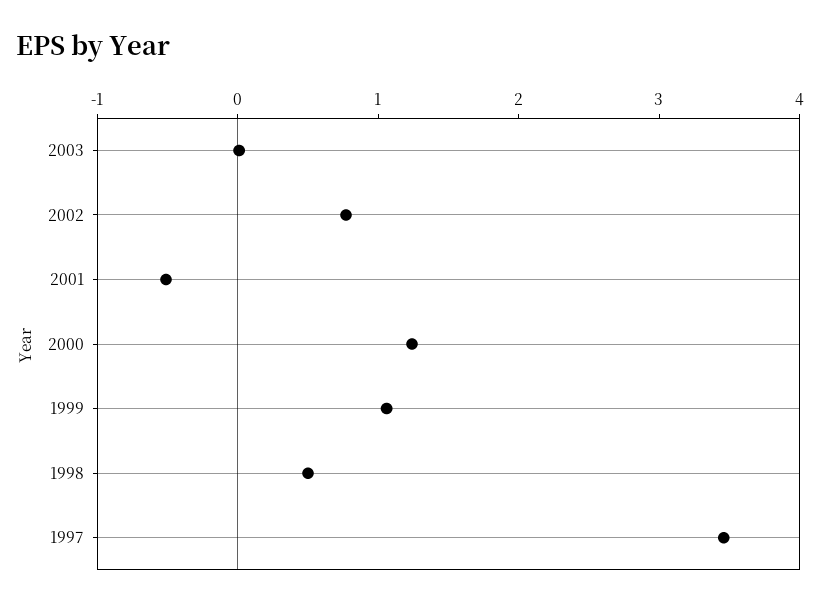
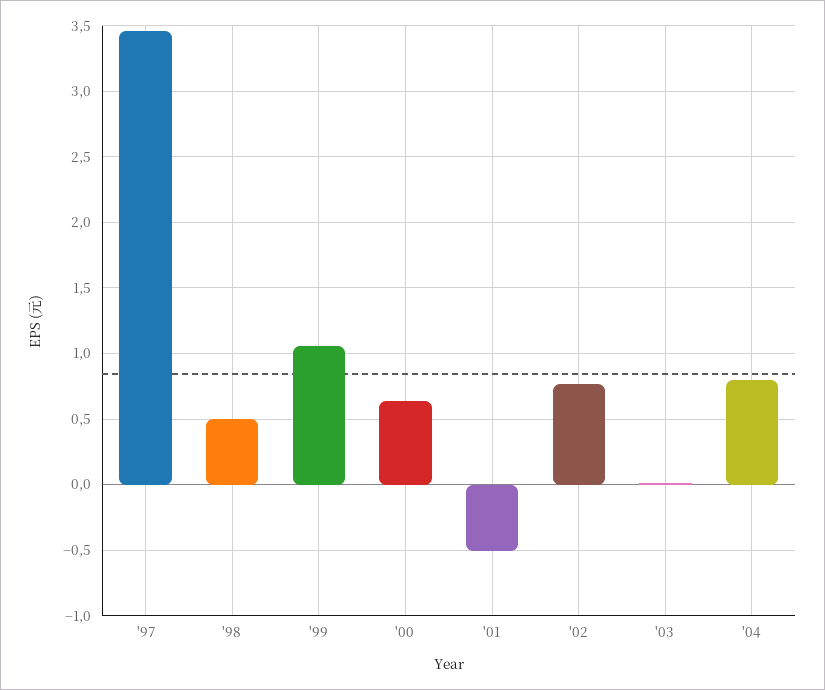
2000: 1.2 -> 0.65
'04: none -> 0.8

